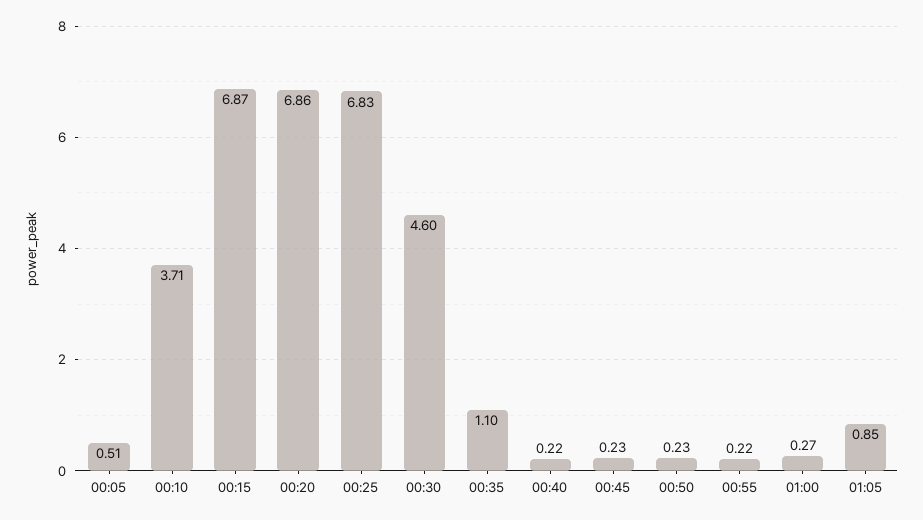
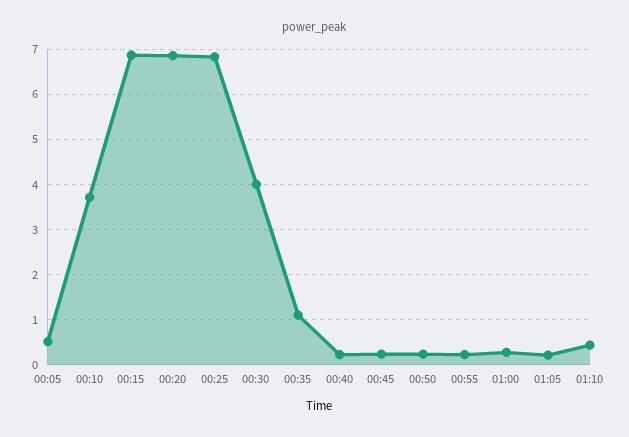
00:30: 4.6 -> 4
01:05: 0.85 -> 0.2
01:10: none -> 0.4

